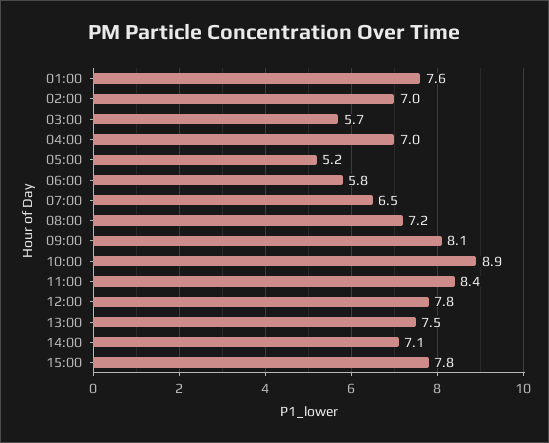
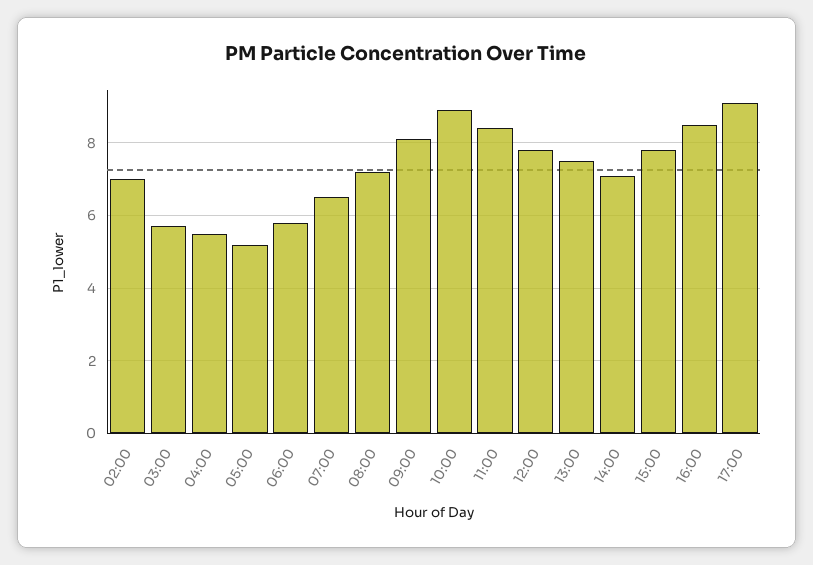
01:00: 7.6 -> none
04:00: 7 -> 5.5
16:00: none -> 8.5
17:00: none -> 9

